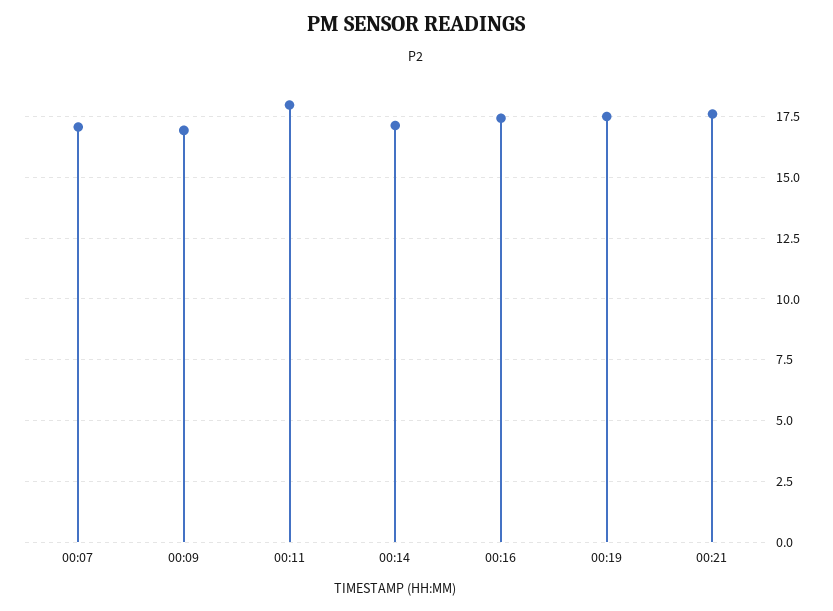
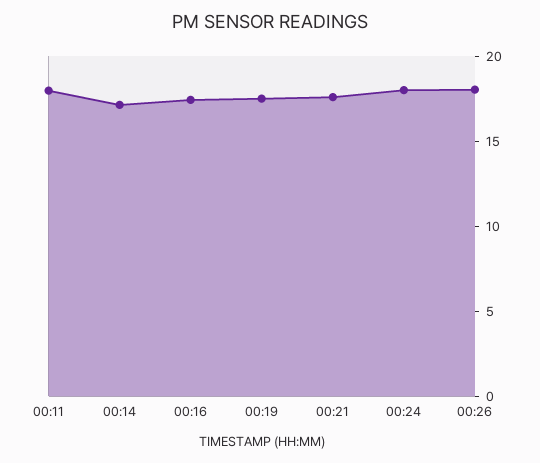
00:07: 17 -> none
00:09: 17 -> none
00:24: none -> 18
00:26: none -> 18

